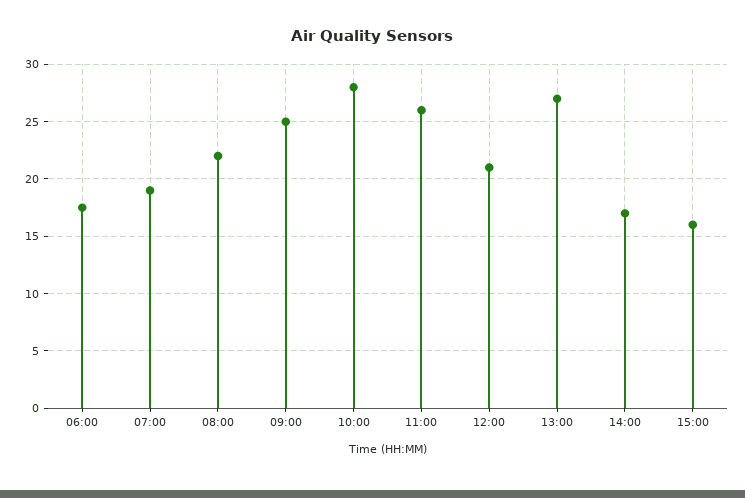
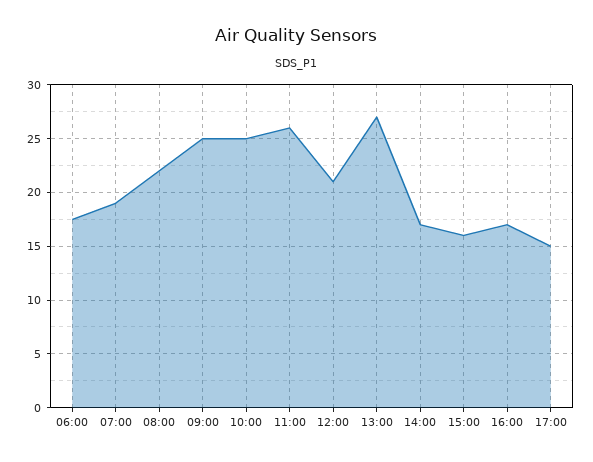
10:00: 28 -> 25
16:00: none -> 17
17:00: none -> 15

